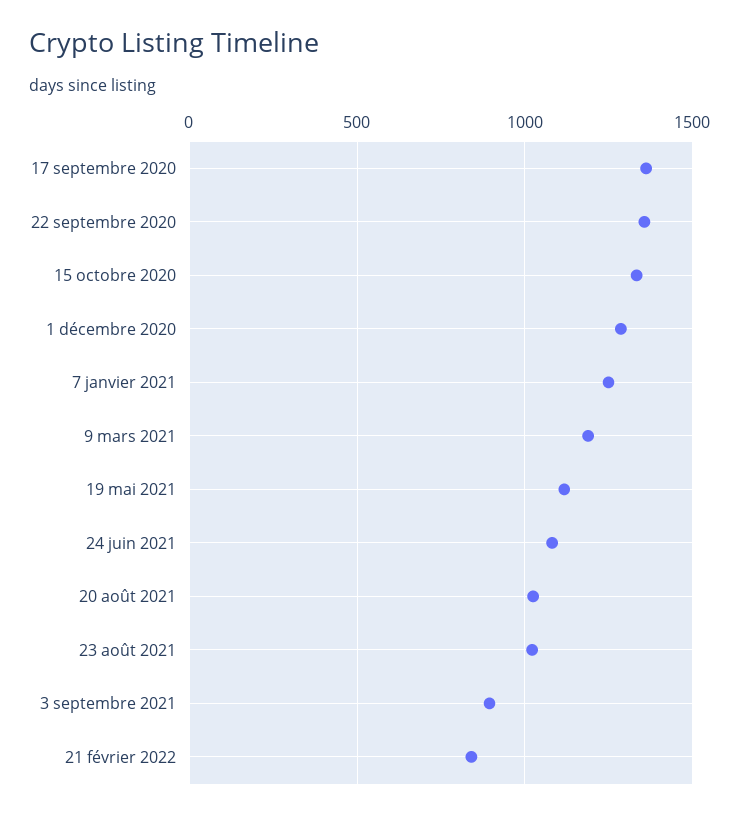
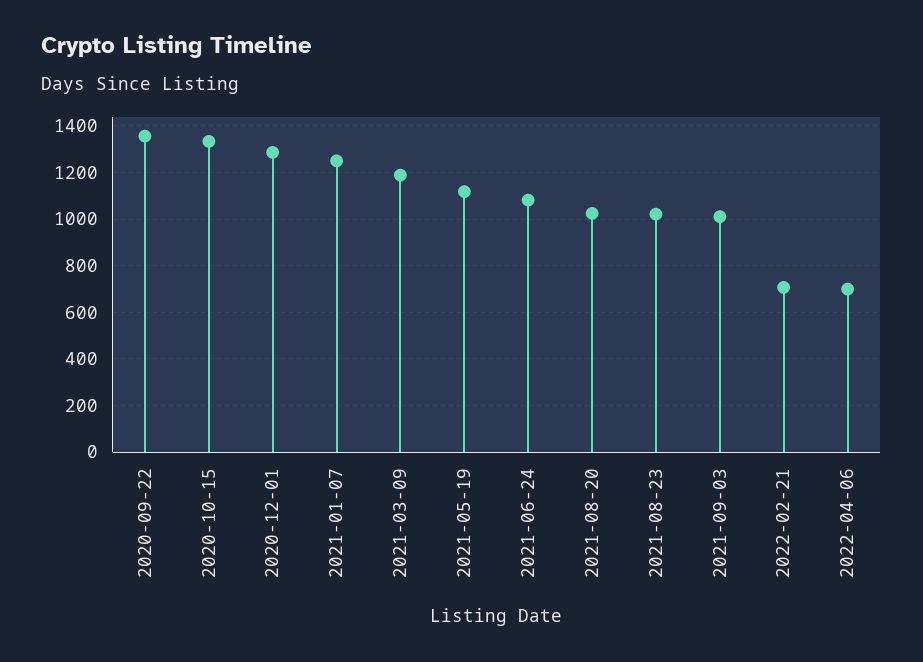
17 septembre 2020: 1350 -> none
3 septembre 2021: 900 -> 1000
21 février 2022: 850 -> 700
2022-04-06: none -> 700

